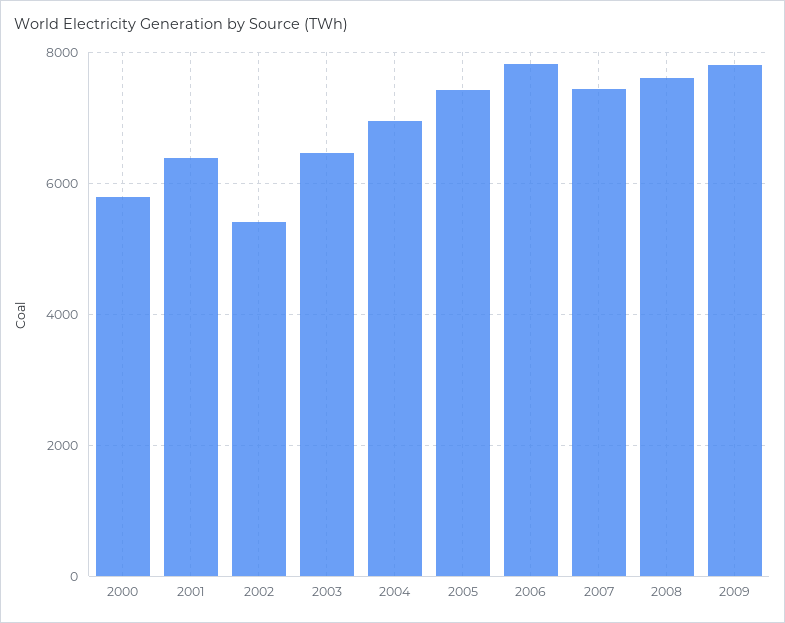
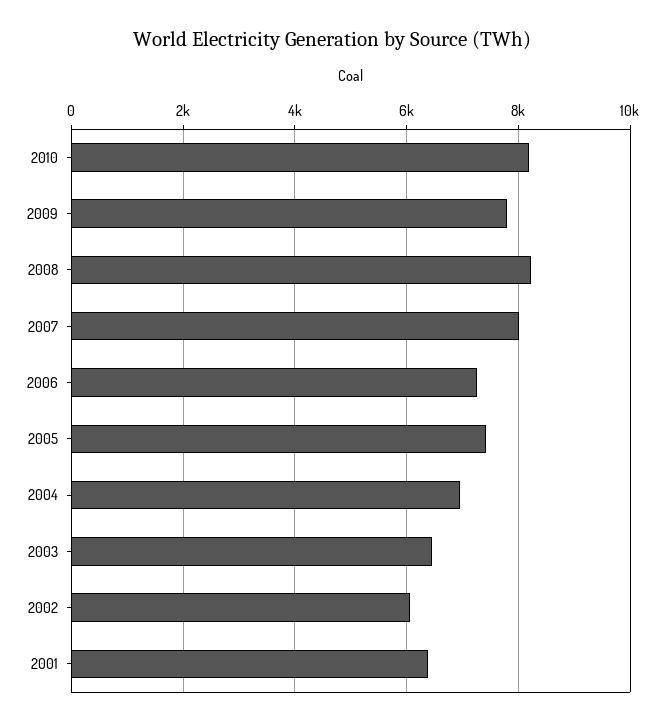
2000: 5800 -> none
2002: 5400 -> 6000
2006: 7800 -> 7200
2007: 7400 -> 8000
2008: 7600 -> 8200
2010: none -> 8200

